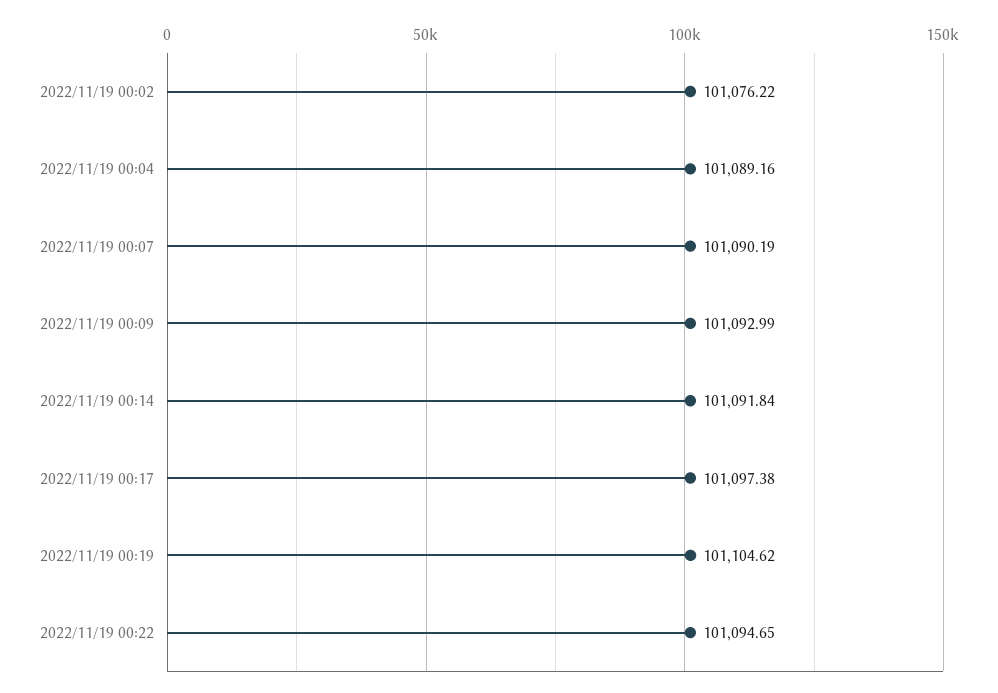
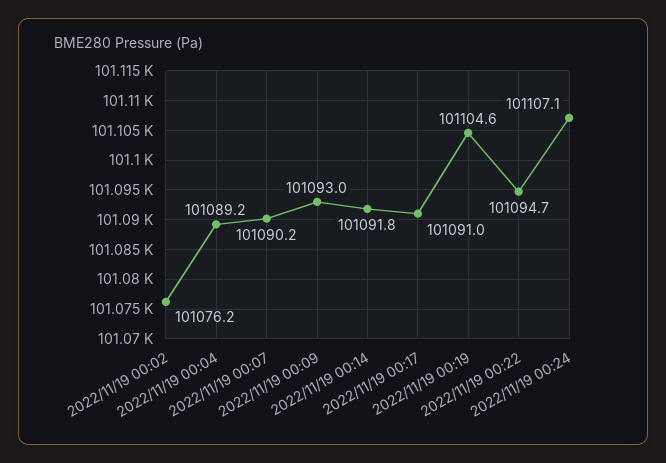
2022/11/19 00:17: 101097.38 -> 101091
2022/11/19 00:24: none -> 101107.1

